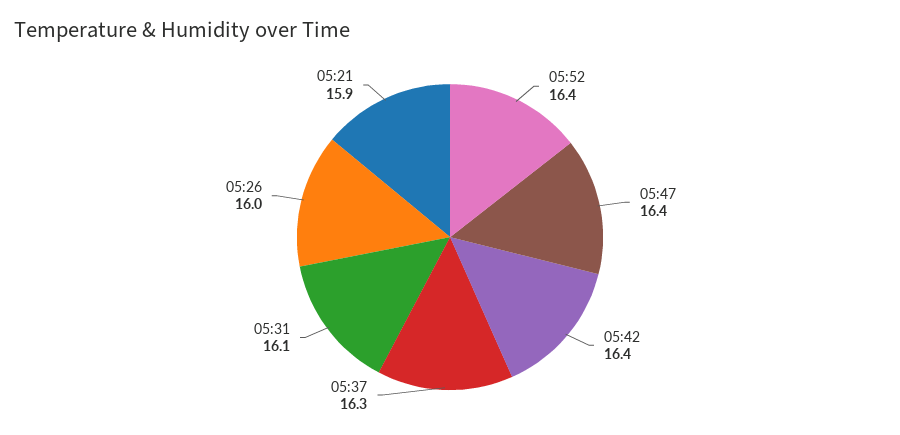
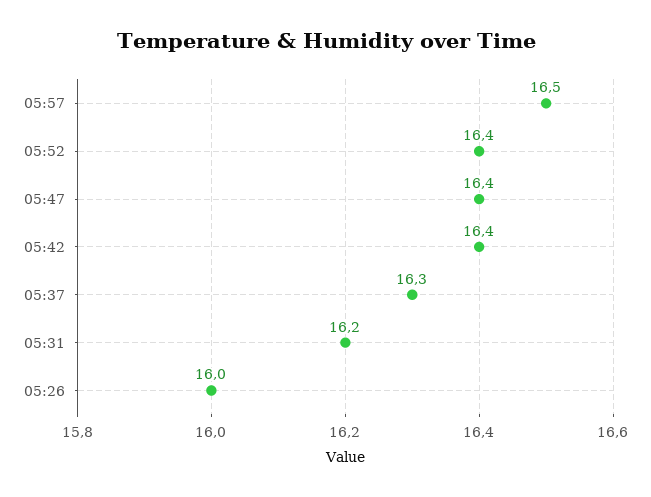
05:31: 16.1 -> 16.2
05:21: 15.9 -> none
05:57: none -> 16.5

